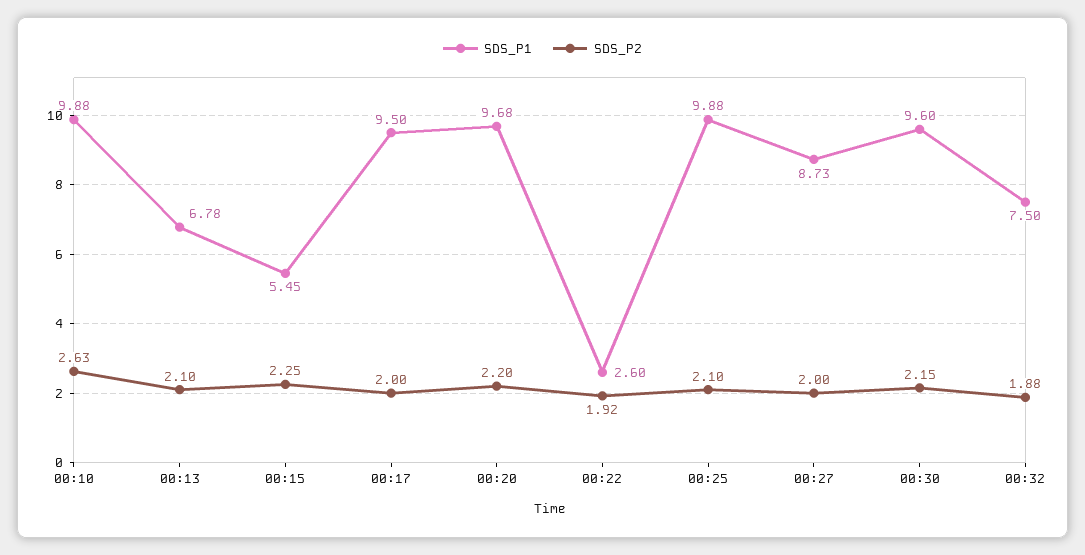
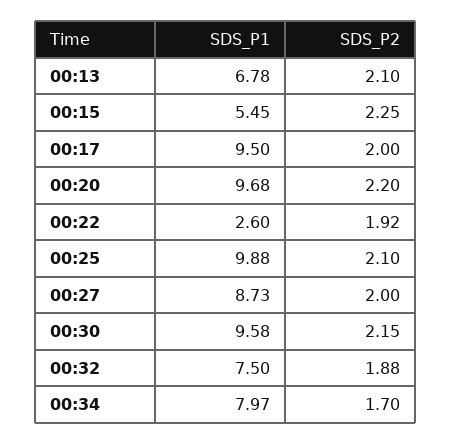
SDS_P1, 00:10: 9.88 -> none
SDS_P2, 00:10: 2.63 -> none
SDS_P1, 00:30: 9.6 -> 9.58
SDS_P1, 00:34: none -> 7.97
SDS_P2, 00:34: none -> 1.7

